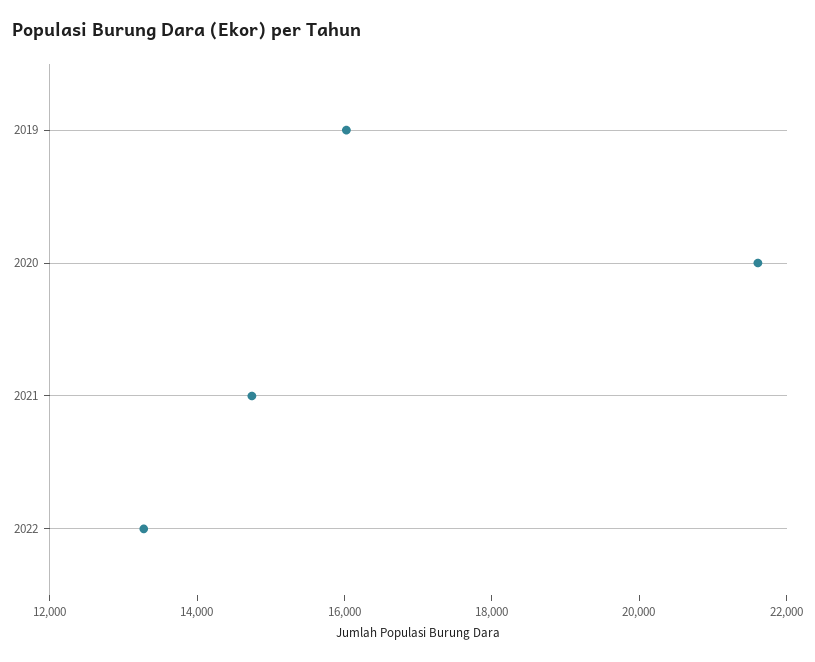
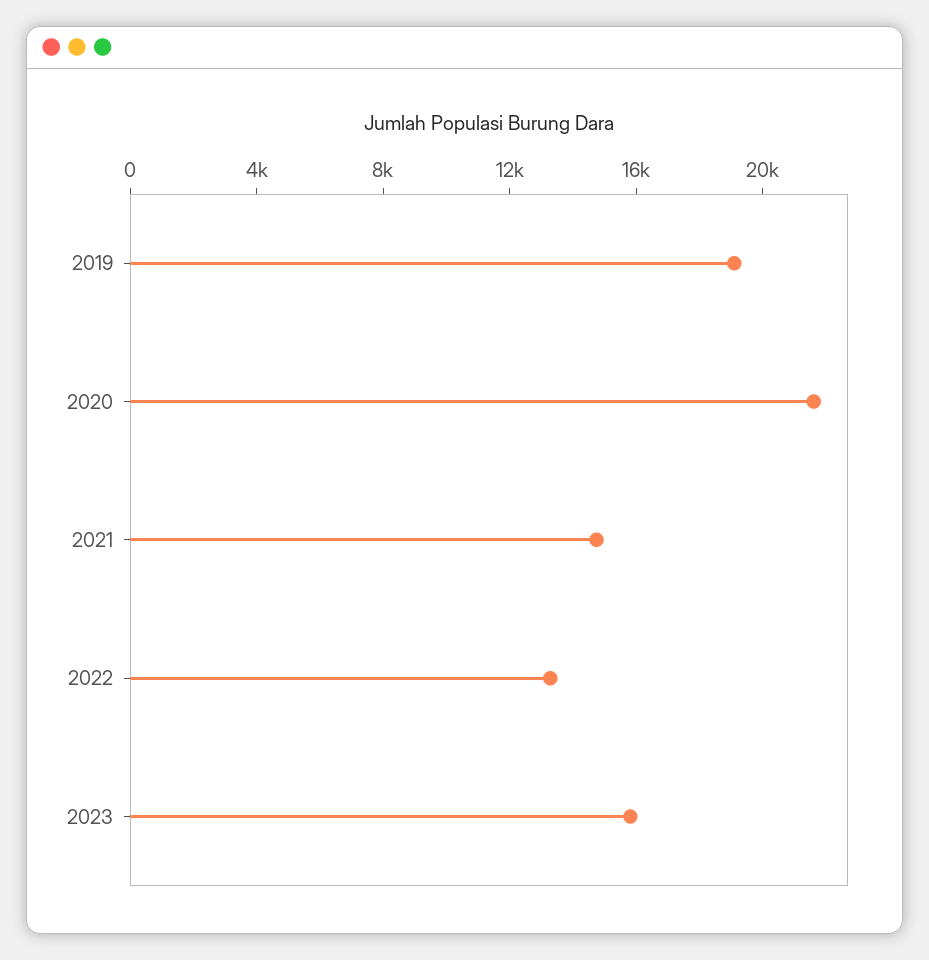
2019: 16000 -> 19000
2023: none -> 16000

